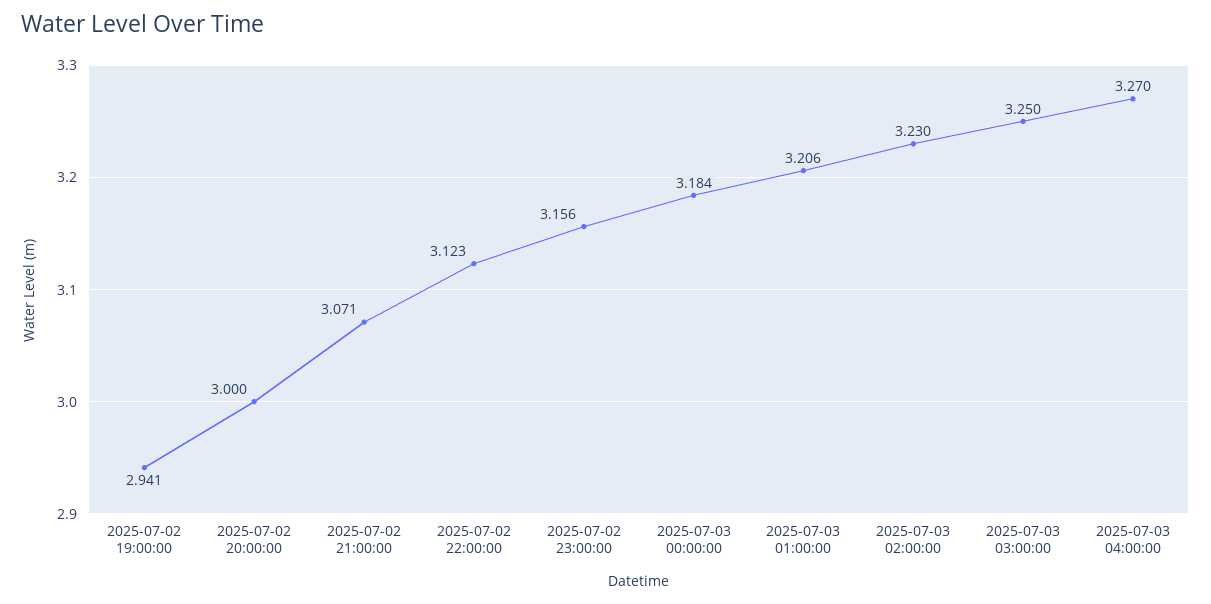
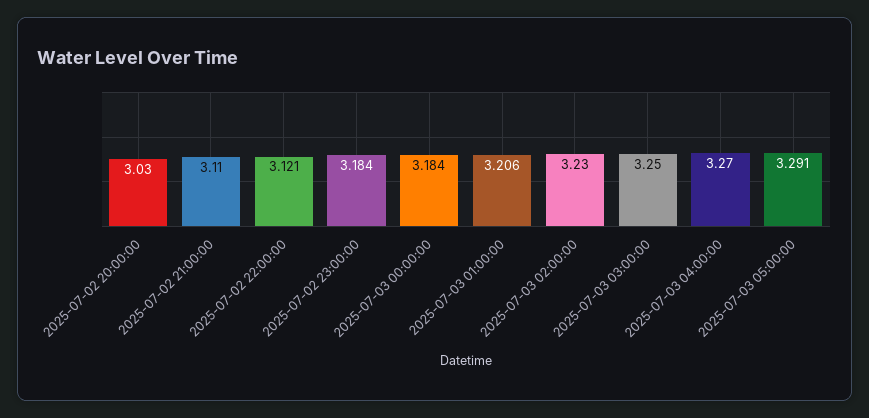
2025-07-02 19:00:00: 2.941 -> none
2025-07-02 20:00:00: 3 -> 3.03
2025-07-02 21:00:00: 3.071 -> 3.11
2025-07-02 22:00:00: 3.123 -> 3.121
2025-07-02 23:00:00: 3.156 -> 3.184
2025-07-03 05:00:00: none -> 3.291

